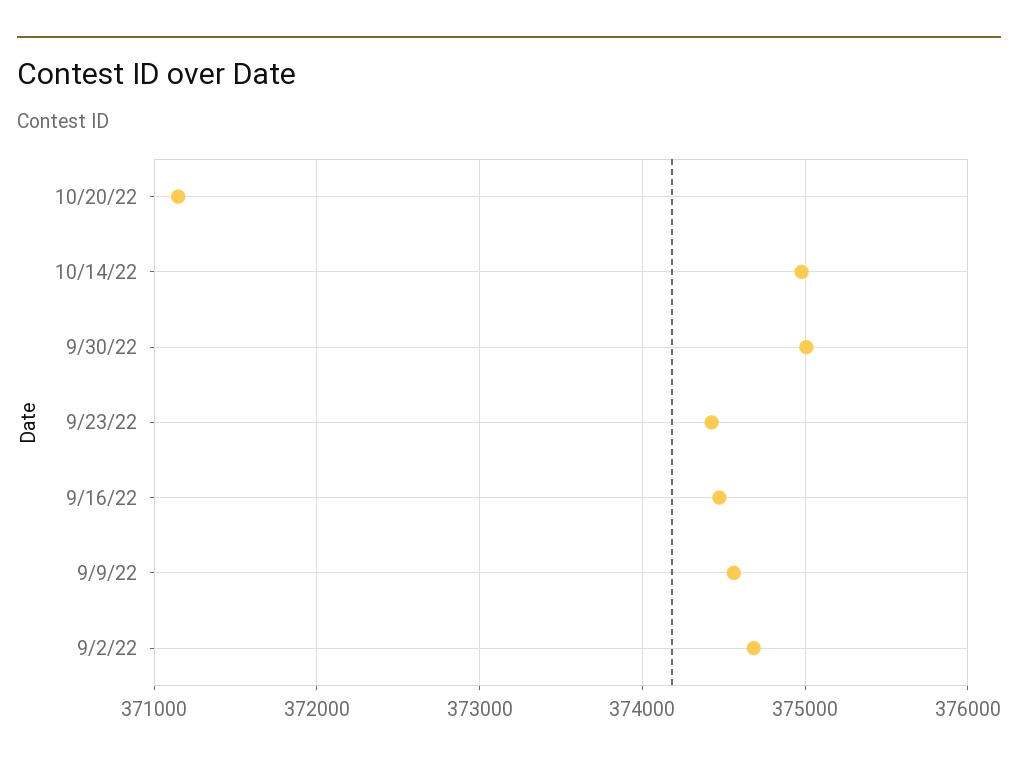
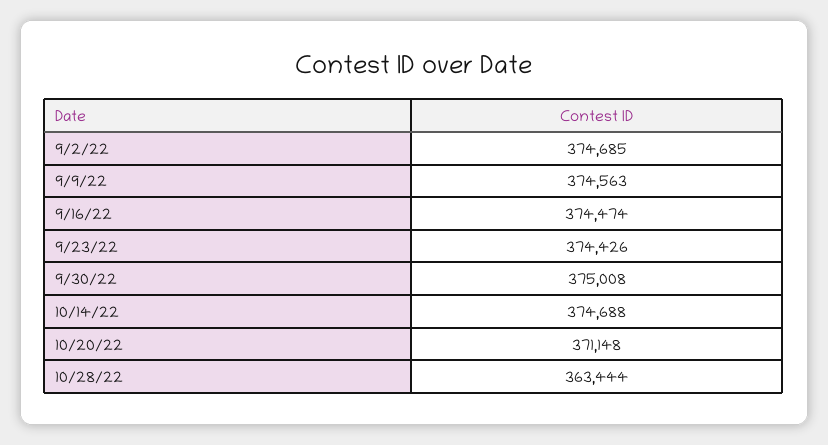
10/14/22: 375000 -> 374688
10/28/22: none -> 363444

